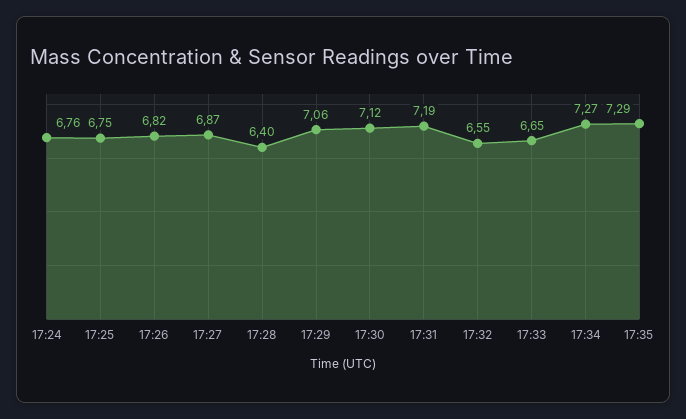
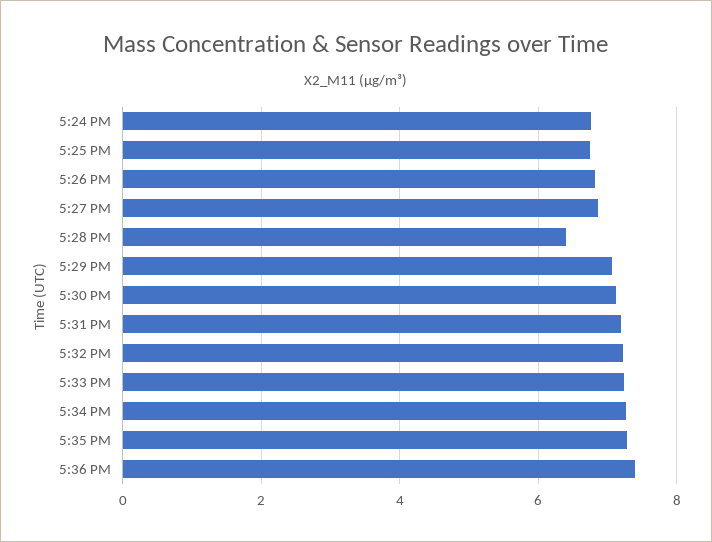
17:32: 6.55 -> 7.2
17:33: 6.65 -> 7.2
5:36 PM: none -> 7.4

